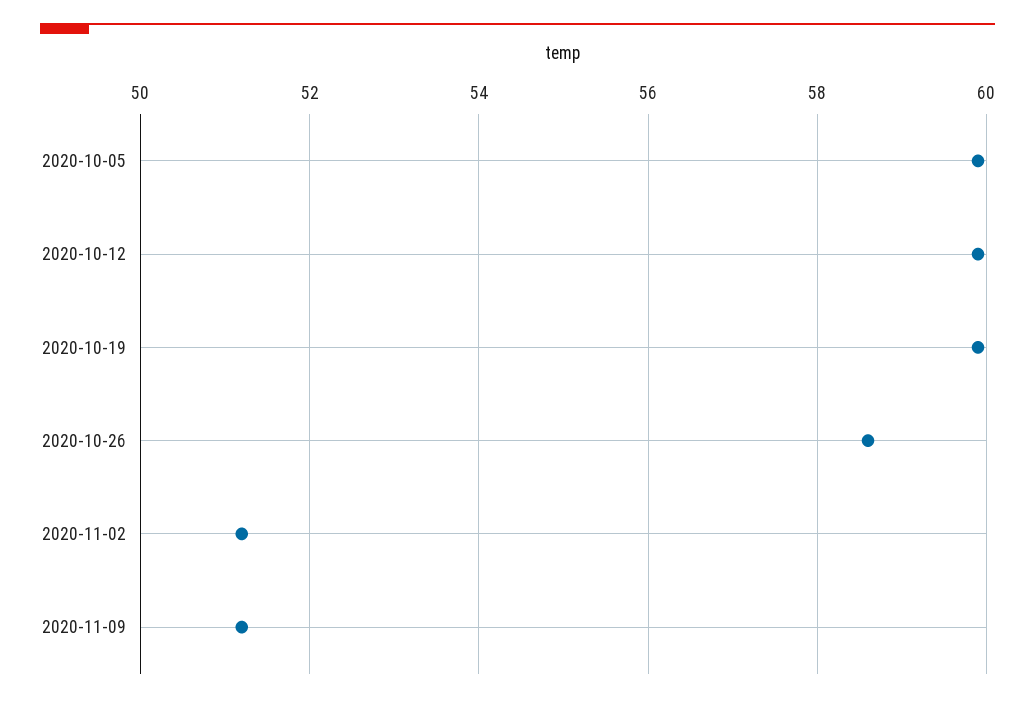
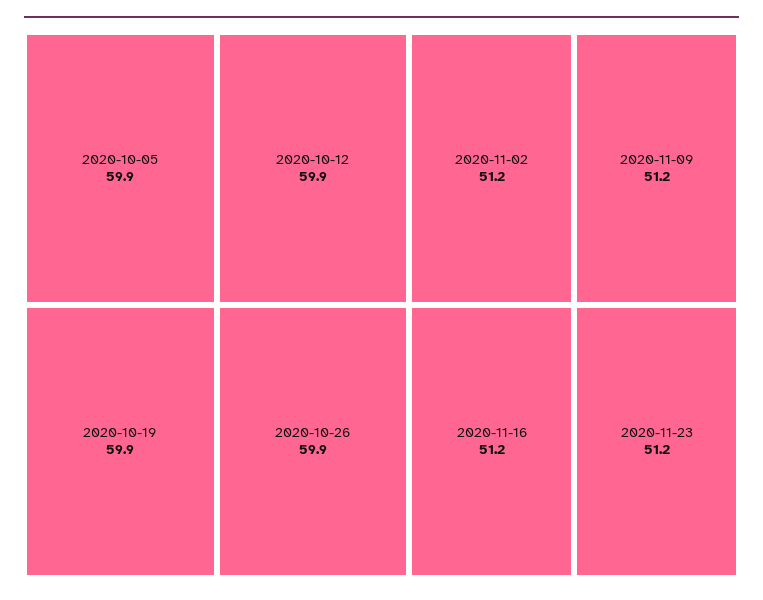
2020-10-26: 58.5 -> 59.9
2020-11-16: none -> 51.2
2020-11-23: none -> 51.2

